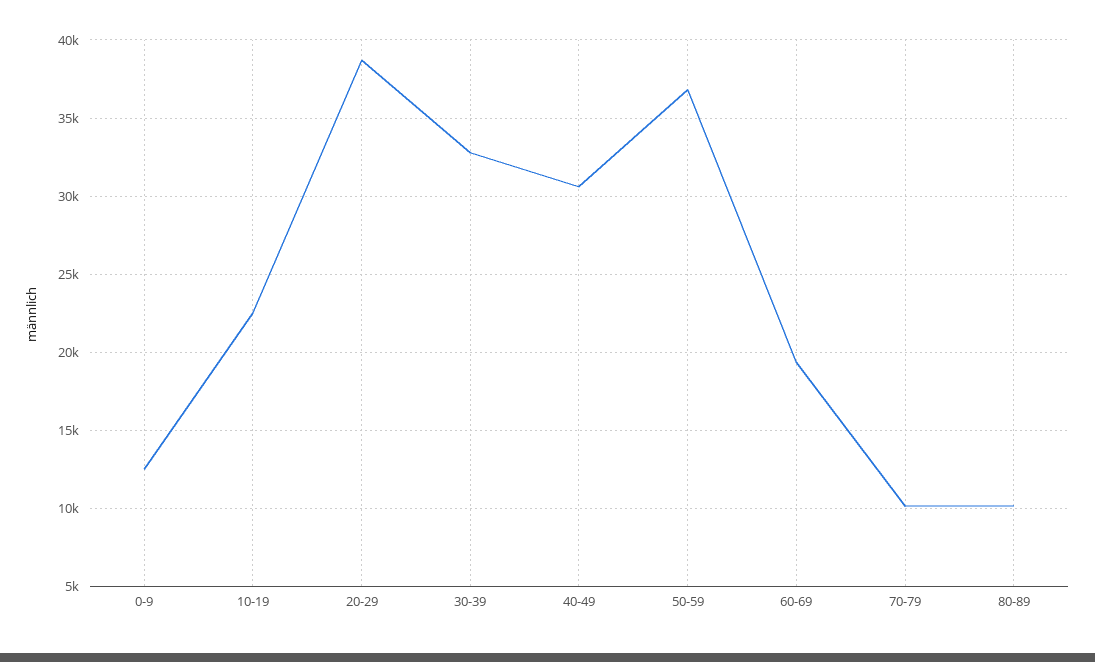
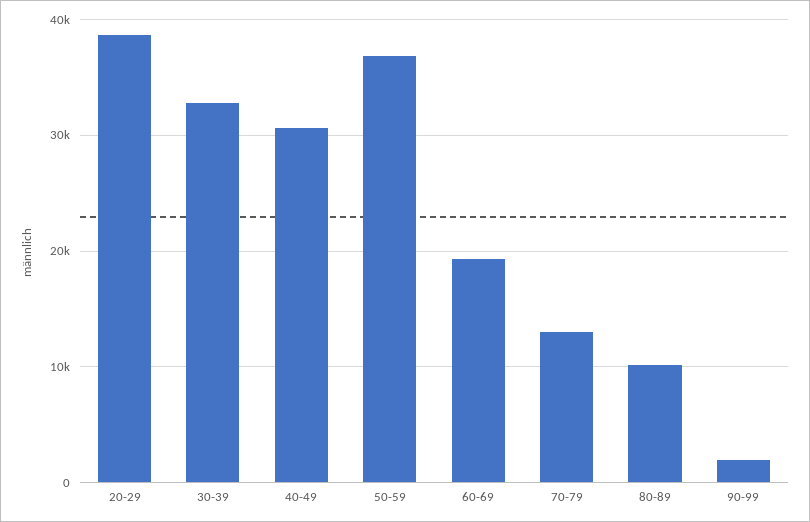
0-9: 12500 -> none
10-19: 22500 -> none
70-79: 10000 -> 13000
90-99: none -> 2000

